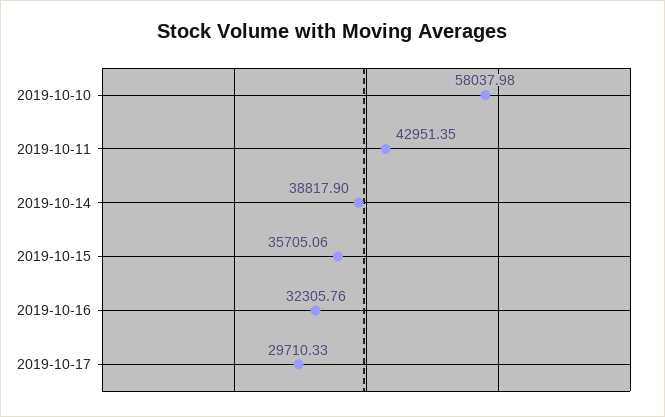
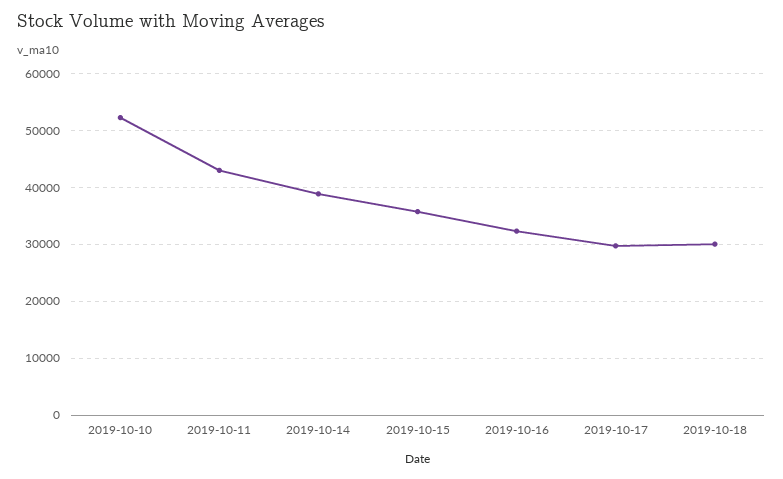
2019-10-10: 58037.98 -> 52000
2019-10-18: none -> 30000

